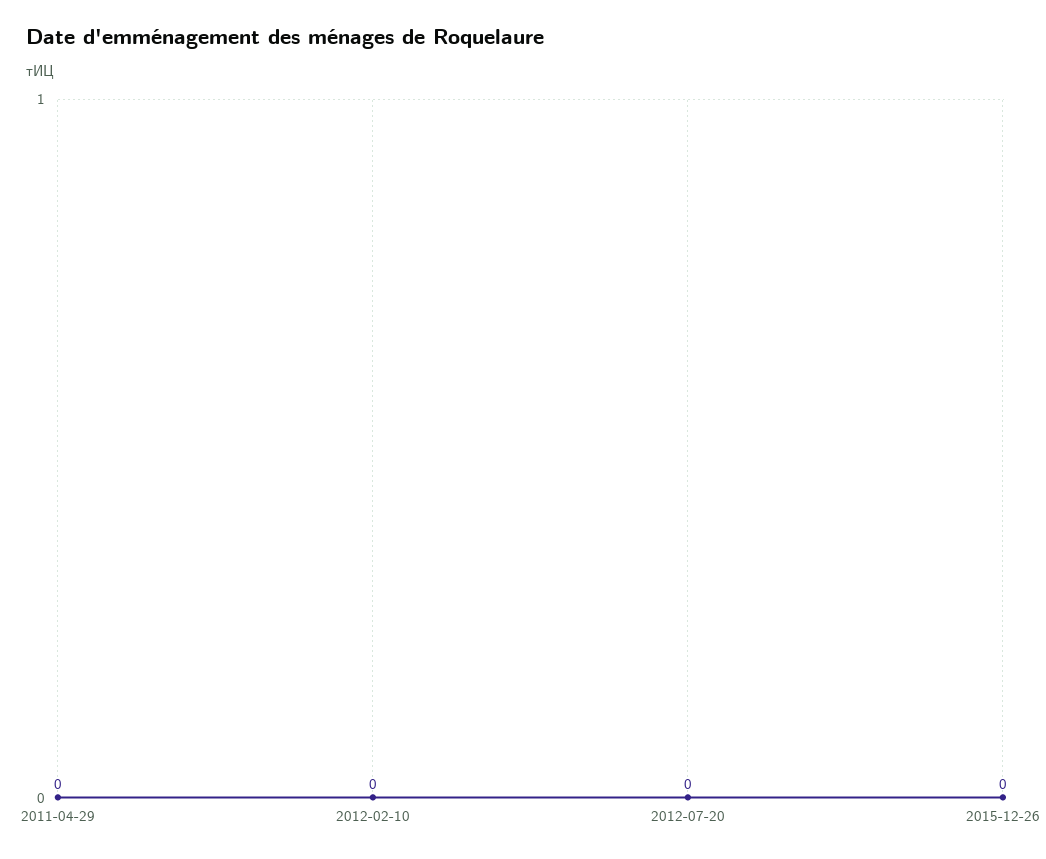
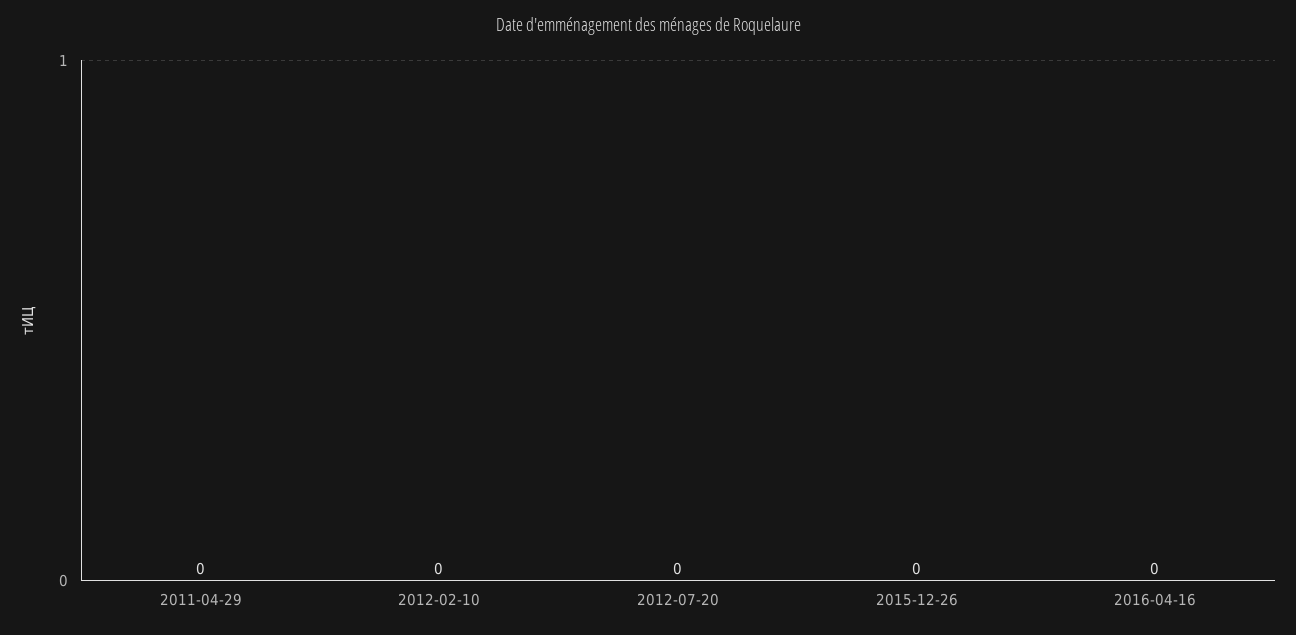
2016-04-16: none -> 0

